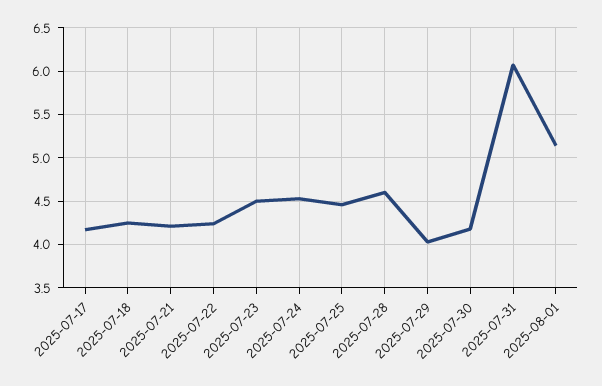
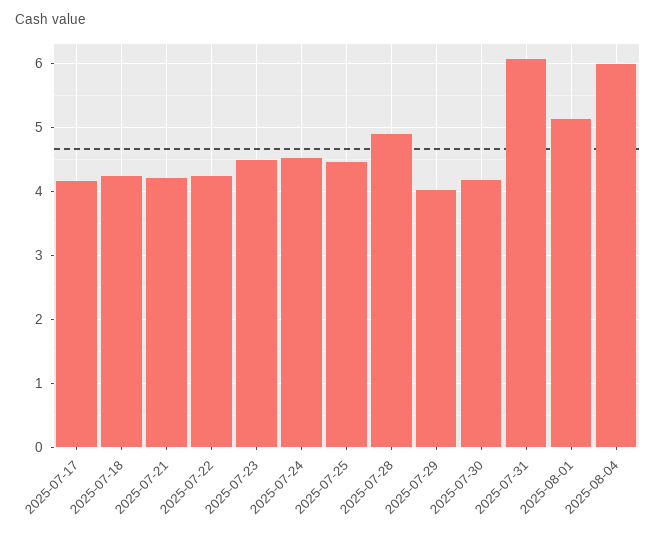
2025-07-28: 4.6 -> 4.9
2025-08-04: none -> 6

